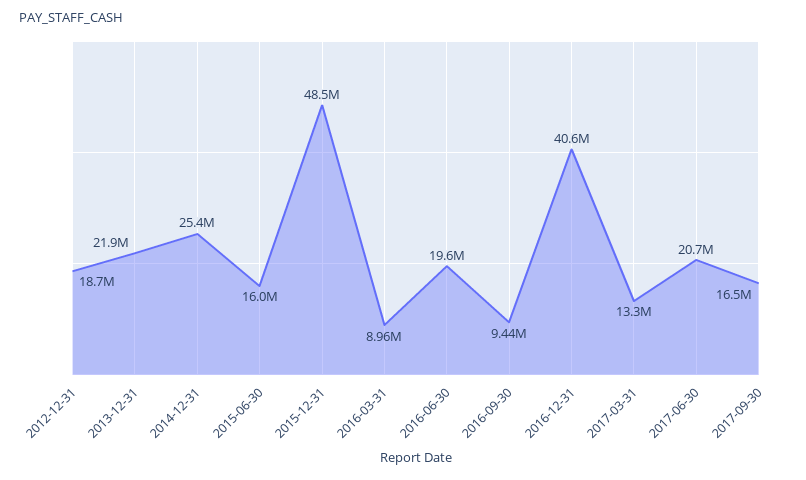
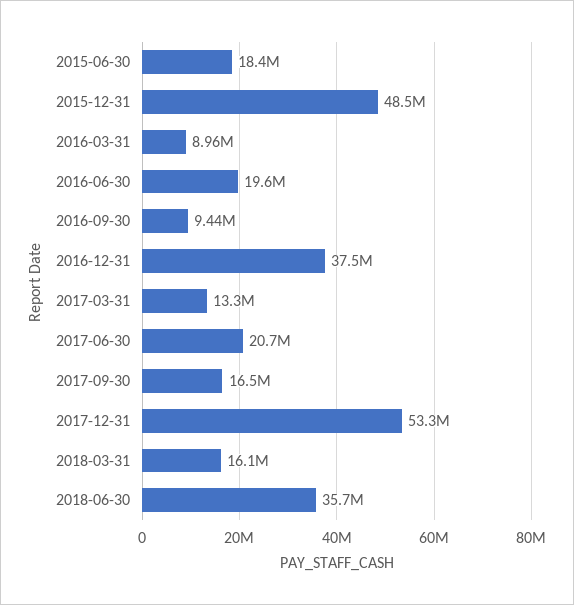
2012-12-31: 18700000 -> none
2013-12-31: 21900000 -> none
2014-12-31: 25400000 -> none
2015-06-30: 16000000 -> 18400000
2016-12-31: 40600000 -> 37500000
2017-12-31: none -> 53300000
2018-03-31: none -> 16100000
2018-06-30: none -> 35700000

